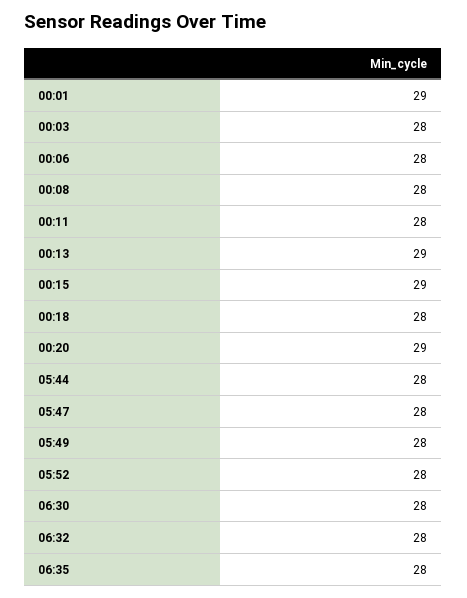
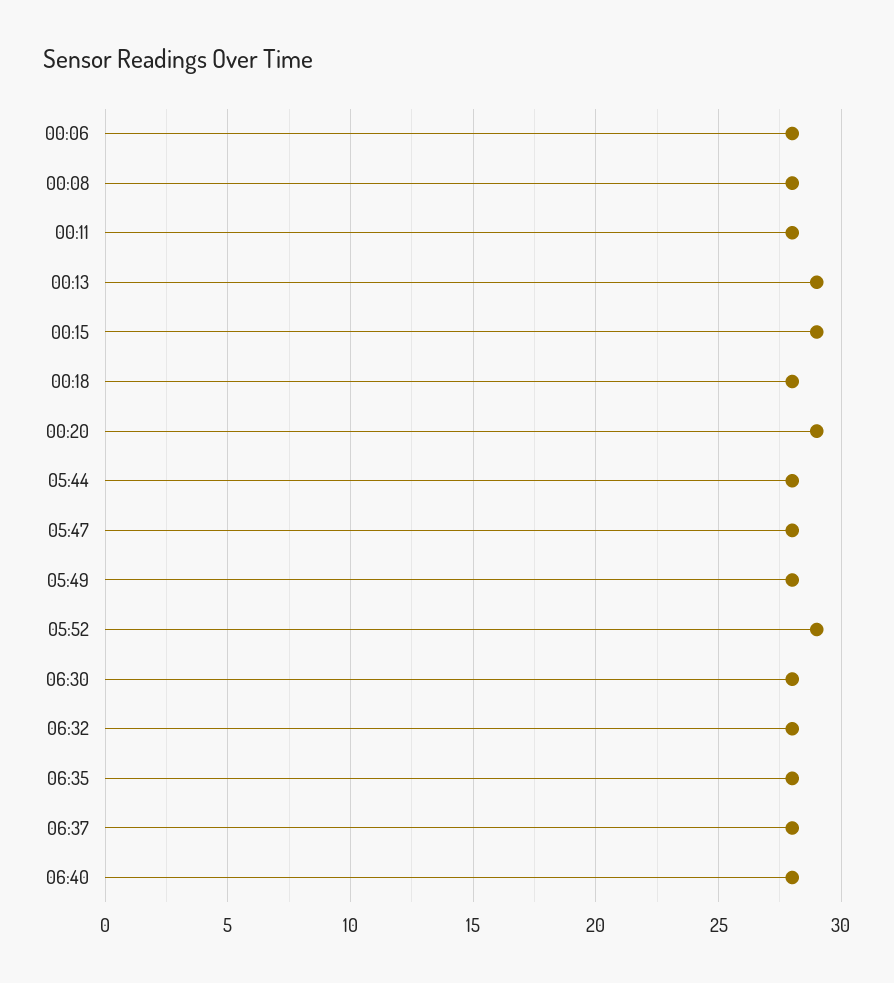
00:01: 29 -> none
00:03: 28 -> none
05:52: 28 -> 29
06:37: none -> 28
06:40: none -> 28

